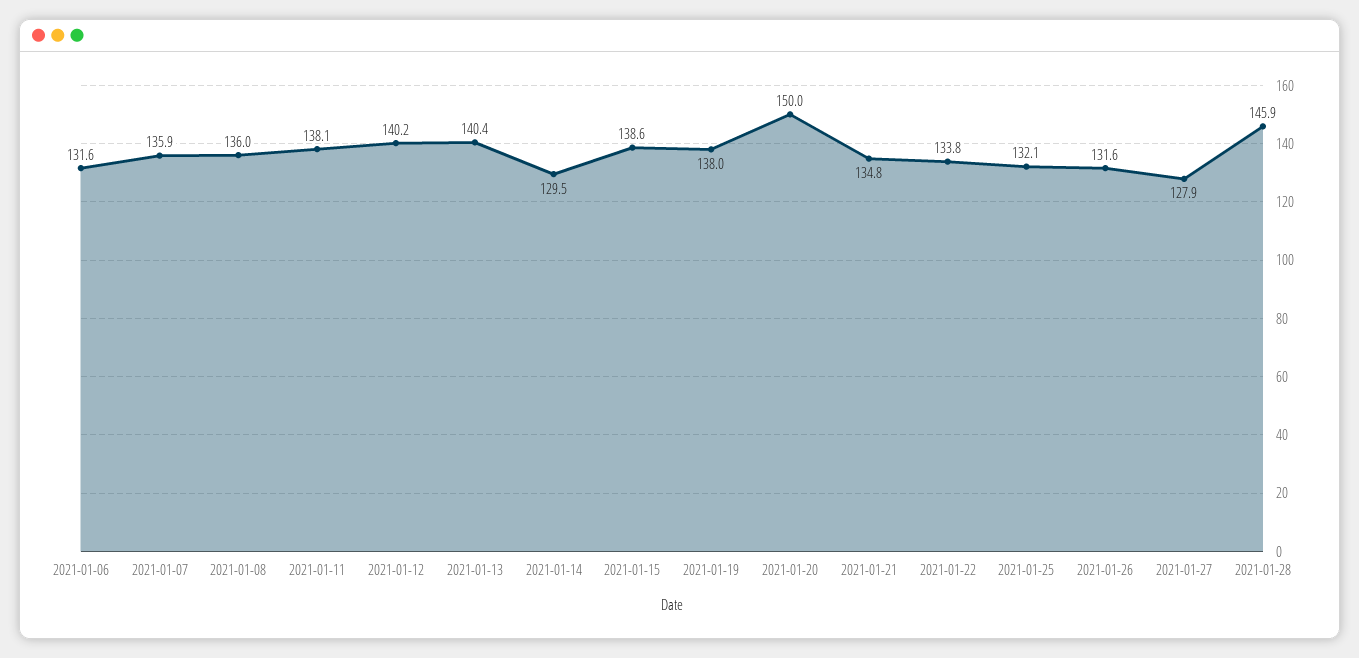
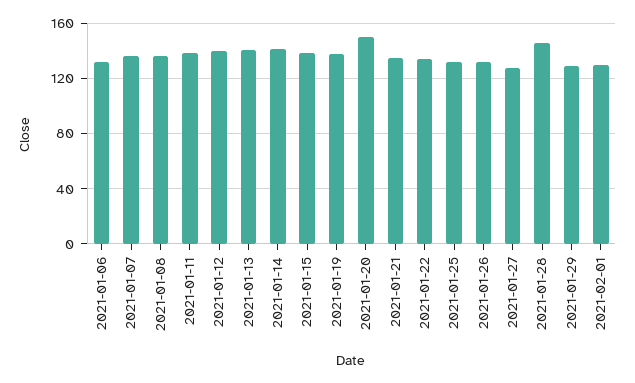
2021-01-14: 129.5 -> 140
2021-01-29: none -> 130
2021-02-01: none -> 130

